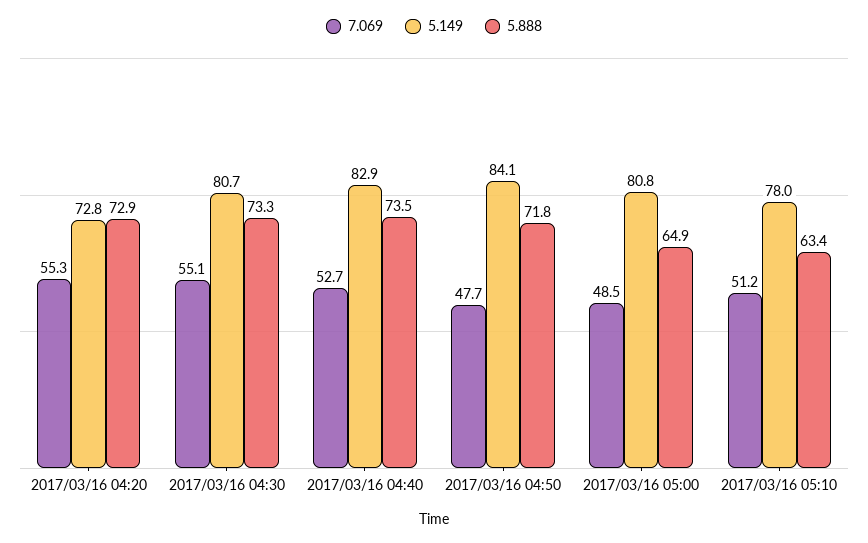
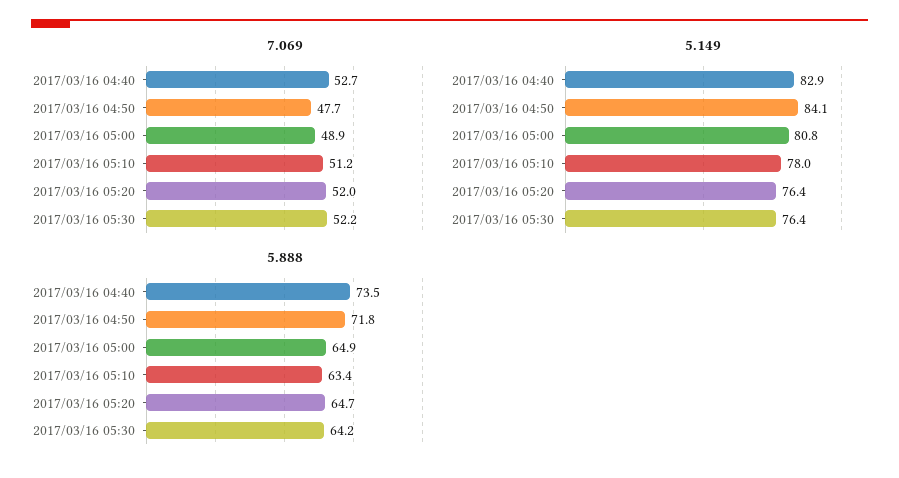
7.069, 2017/03/16 04:20: 55.3 -> none
5.149, 2017/03/16 04:20: 72.8 -> none
5.888, 2017/03/16 04:20: 72.9 -> none
7.069, 2017/03/16 04:30: 55.1 -> none
5.149, 2017/03/16 04:30: 80.7 -> none
5.888, 2017/03/16 04:30: 73.3 -> none
7.069, 2017/03/16 05:00: 48.5 -> 48.9
7.069, 2017/03/16 05:20: none -> 52
7.069, 2017/03/16 05:30: none -> 52.2
5.149, 2017/03/16 05:20: none -> 76.4
5.149, 2017/03/16 05:30: none -> 76.4
5.888, 2017/03/16 05:20: none -> 64.7
5.888, 2017/03/16 05:30: none -> 64.2

